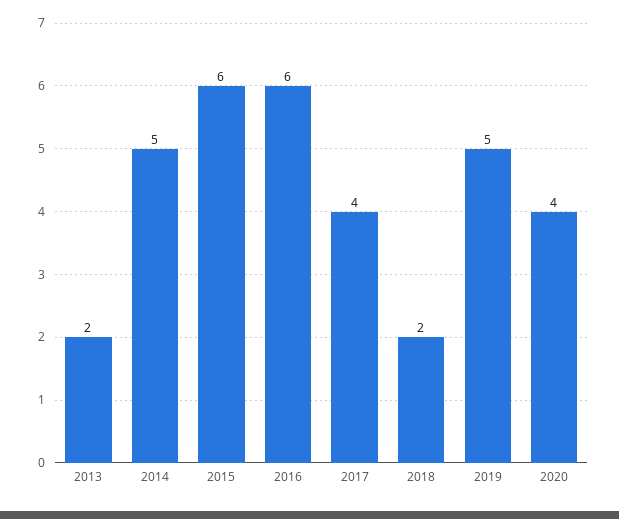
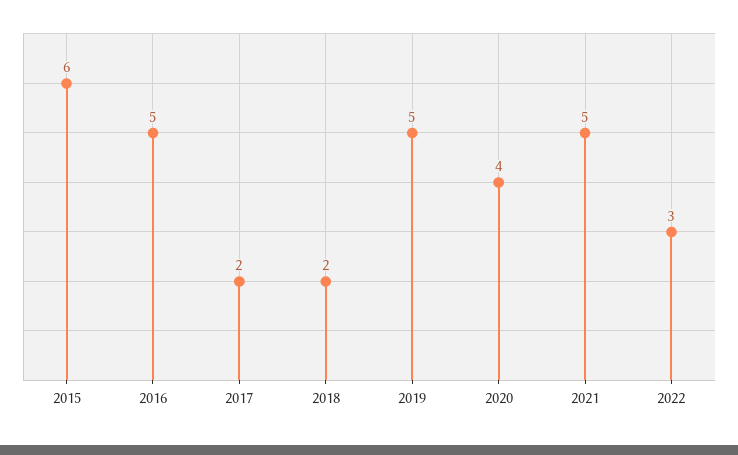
2013: 2 -> none
2014: 5 -> none
2016: 6 -> 5
2017: 4 -> 2
2021: none -> 5
2022: none -> 3

